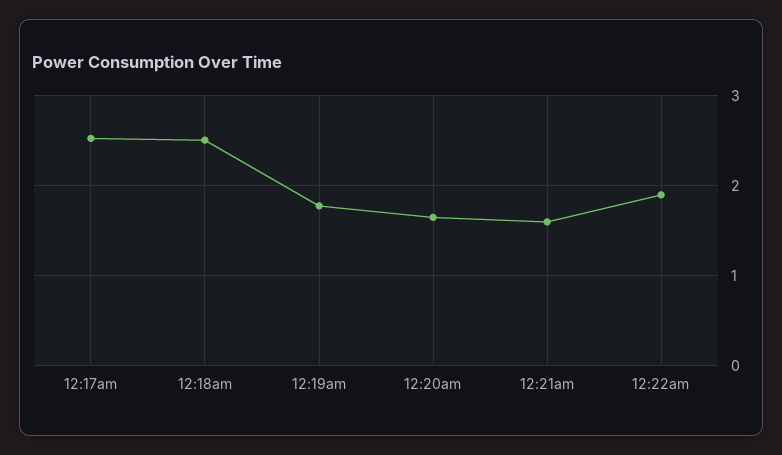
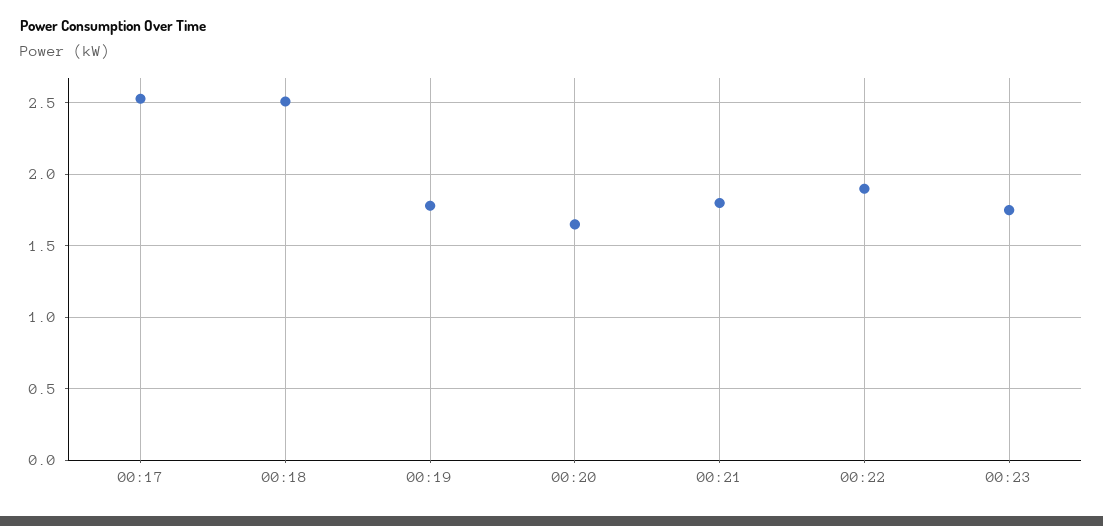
12:21am: 1.6 -> 1.8
00:23: none -> 1.75

